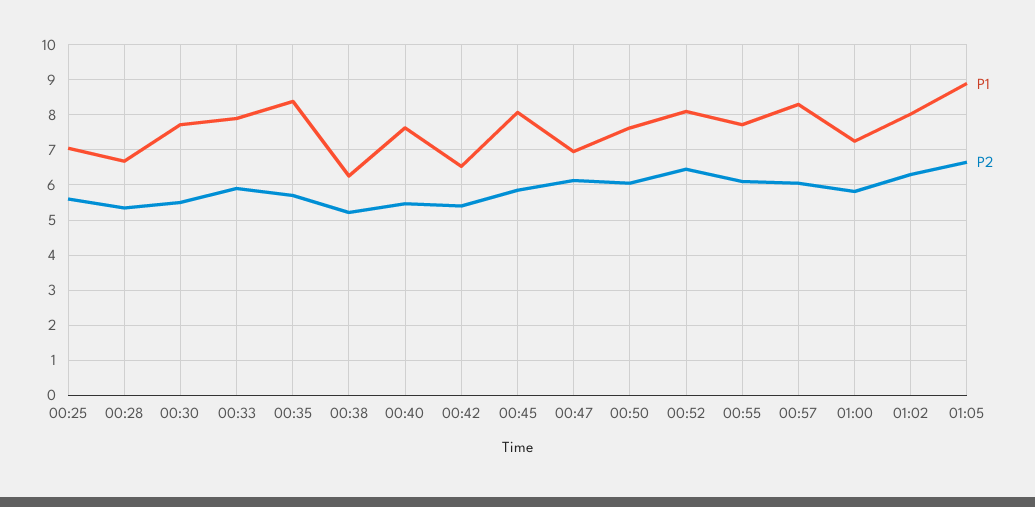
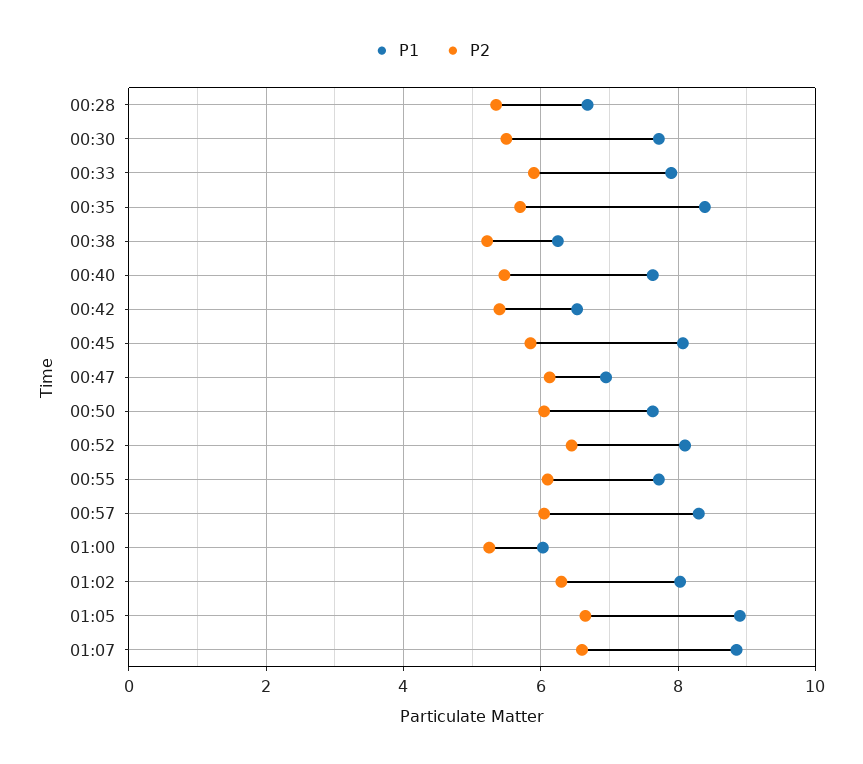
P1, 00:25: 7 -> none
P2, 00:25: 5.6 -> none
P1, 01:00: 7.2 -> 6
P2, 01:00: 5.8 -> 5.2
P1, 01:07: none -> 8.8
P2, 01:07: none -> 6.6

